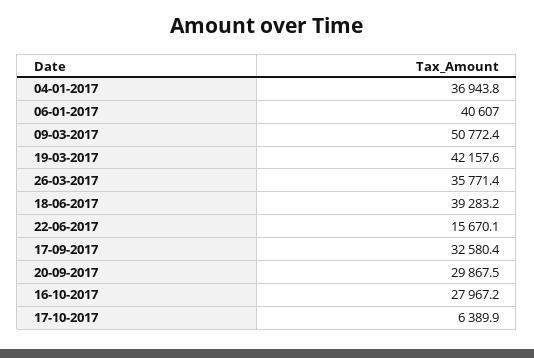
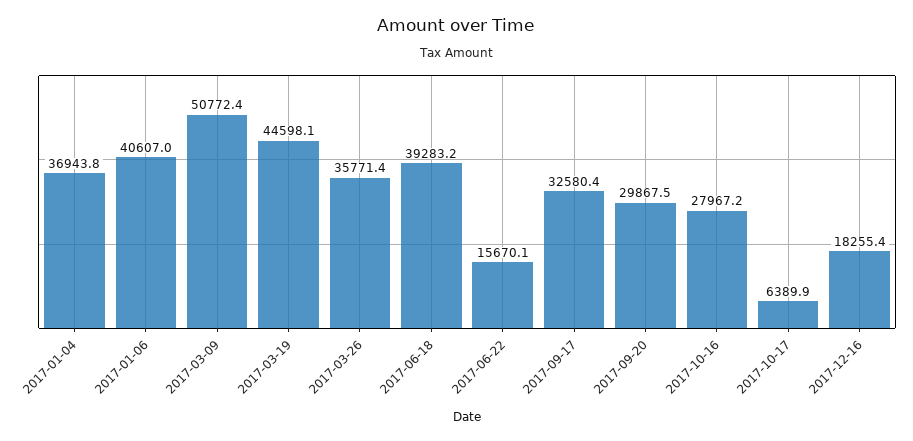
19-03-2017: 42157.6 -> 44598.1
2017-12-16: none -> 18255.4

